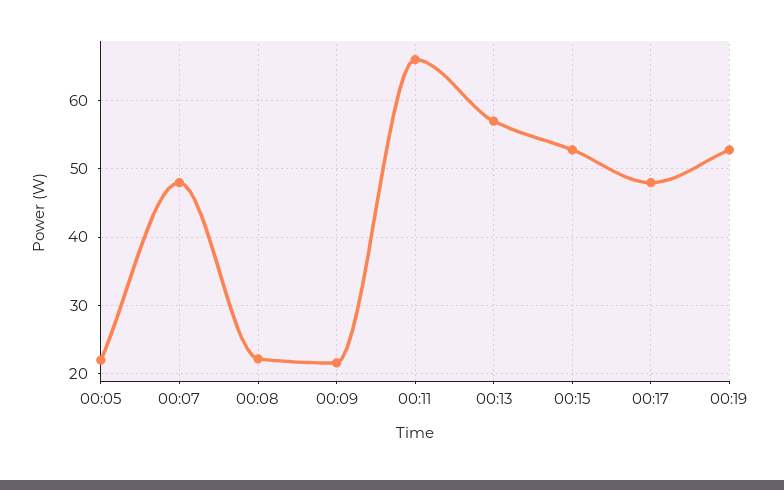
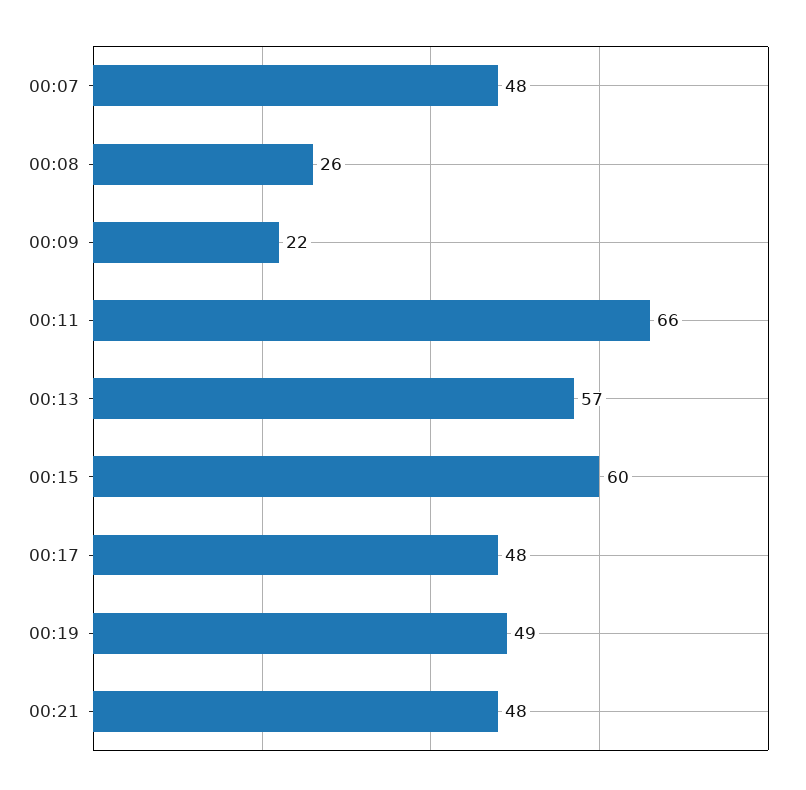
00:05: 22 -> none
00:08: 22 -> 26
00:15: 53 -> 60
00:19: 53 -> 49
00:21: none -> 48

